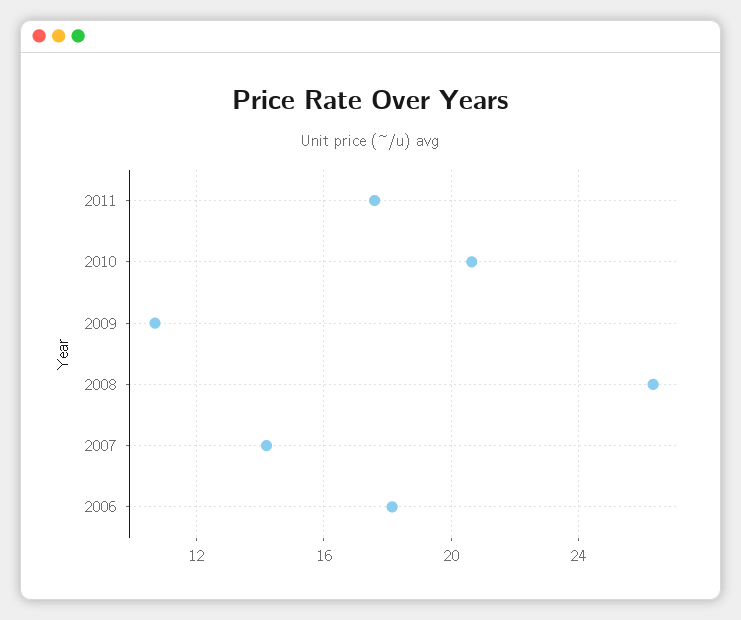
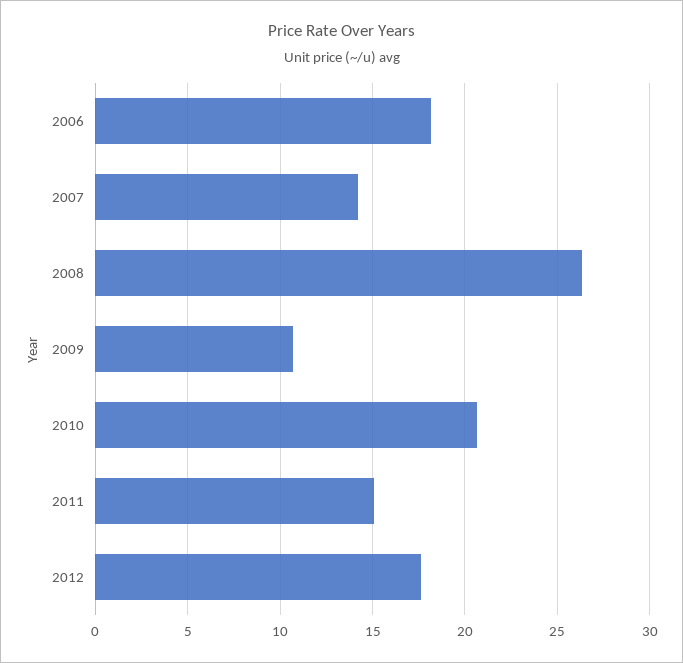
2011: 17.5 -> 15
2012: none -> 17.5

